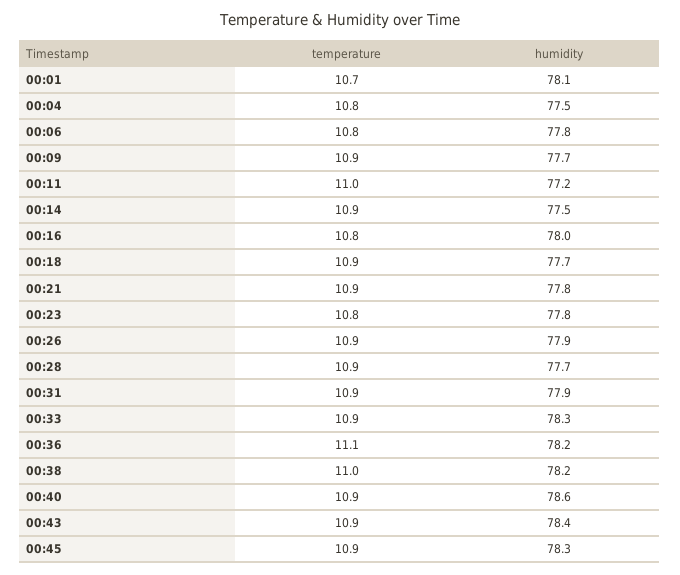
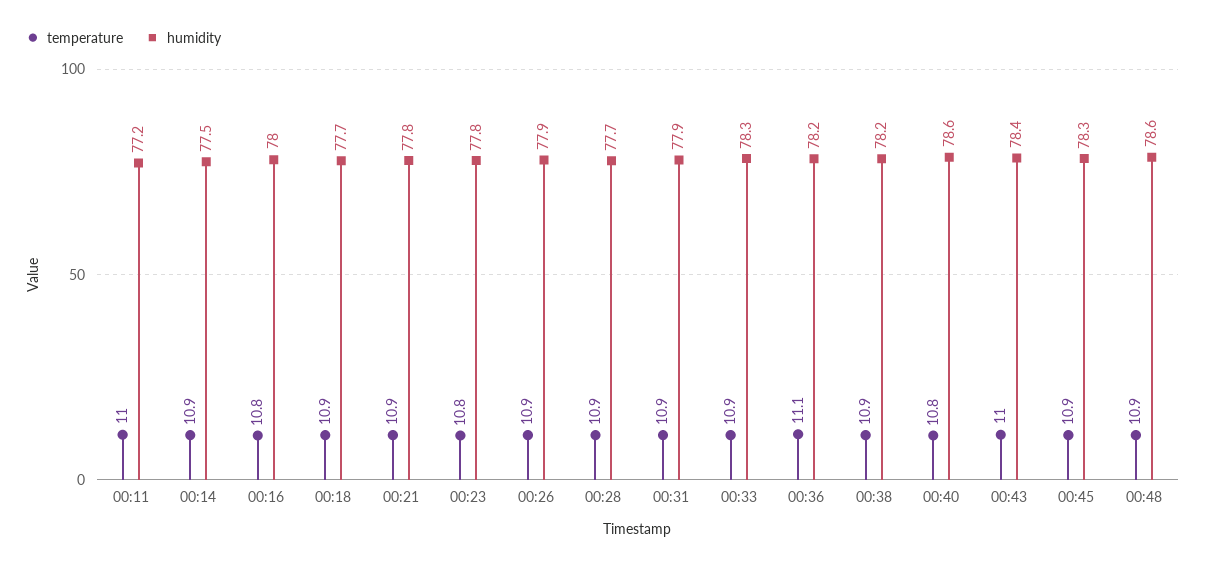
temperature, 00:01: 10.7 -> none
humidity, 00:01: 78.1 -> none
temperature, 00:04: 10.8 -> none
humidity, 00:04: 77.5 -> none
temperature, 00:06: 10.8 -> none
humidity, 00:06: 77.8 -> none
temperature, 00:09: 10.9 -> none
humidity, 00:09: 77.7 -> none
temperature, 00:38: 11 -> 10.9
temperature, 00:40: 10.9 -> 10.8
temperature, 00:43: 10.9 -> 11
temperature, 00:48: none -> 10.9
humidity, 00:48: none -> 78.6

